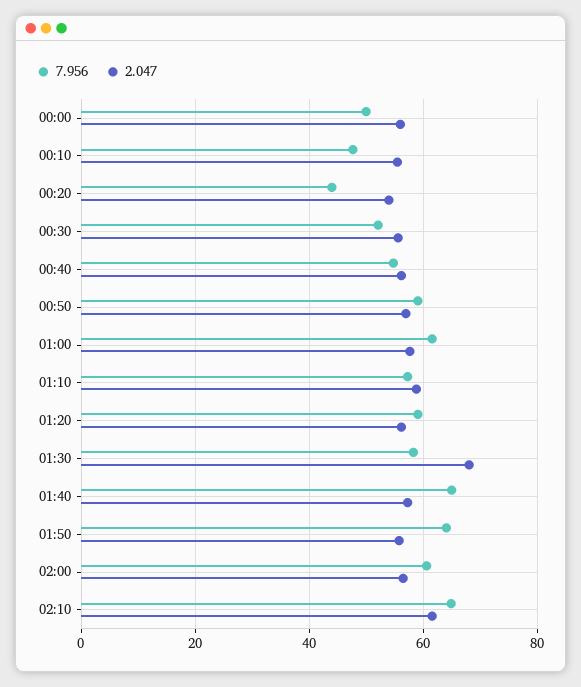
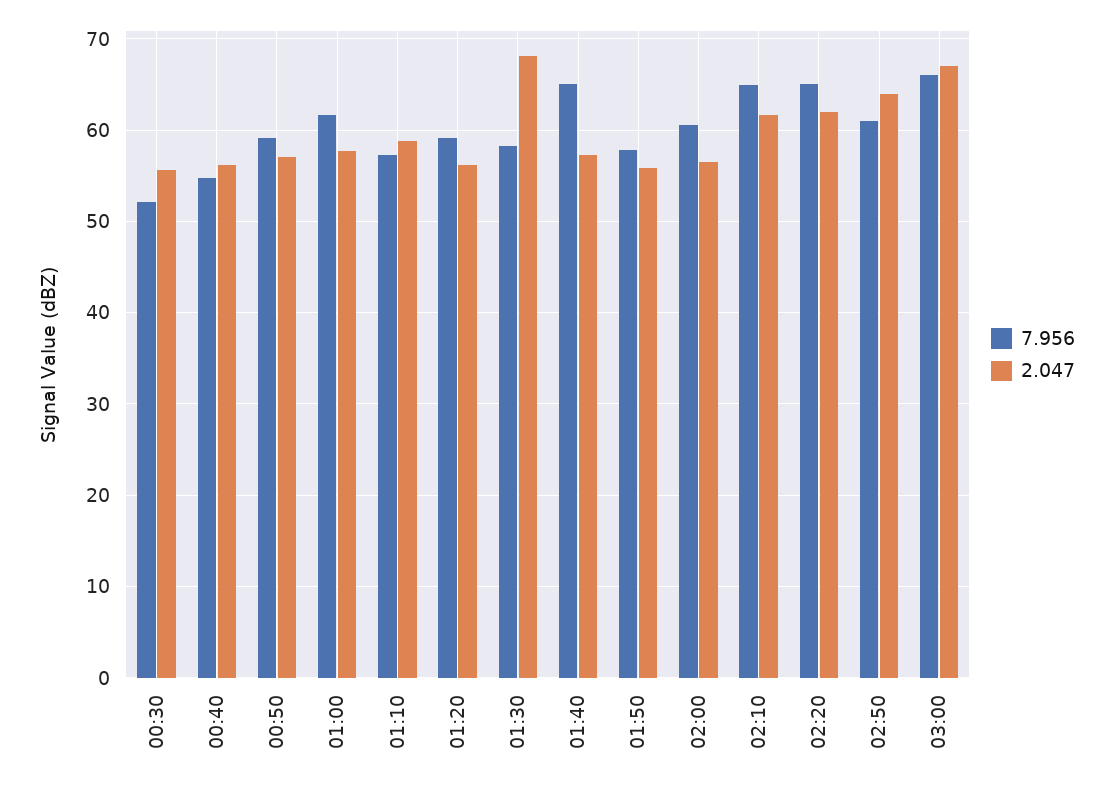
7.956, 00:00: 50 -> none
2.047, 00:00: 56 -> none
7.956, 00:10: 48 -> none
2.047, 00:10: 56 -> none
7.956, 00:20: 44 -> none
2.047, 00:20: 54 -> none
7.956, 01:50: 64 -> 58
7.956, 02:20: none -> 65
2.047, 02:20: none -> 62
7.956, 02:50: none -> 61
2.047, 02:50: none -> 64
7.956, 03:00: none -> 66
2.047, 03:00: none -> 67

